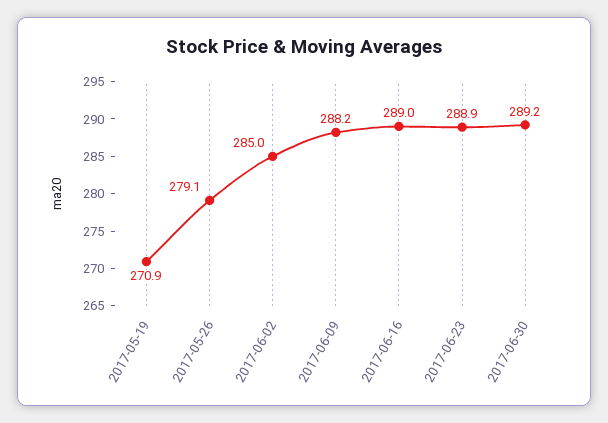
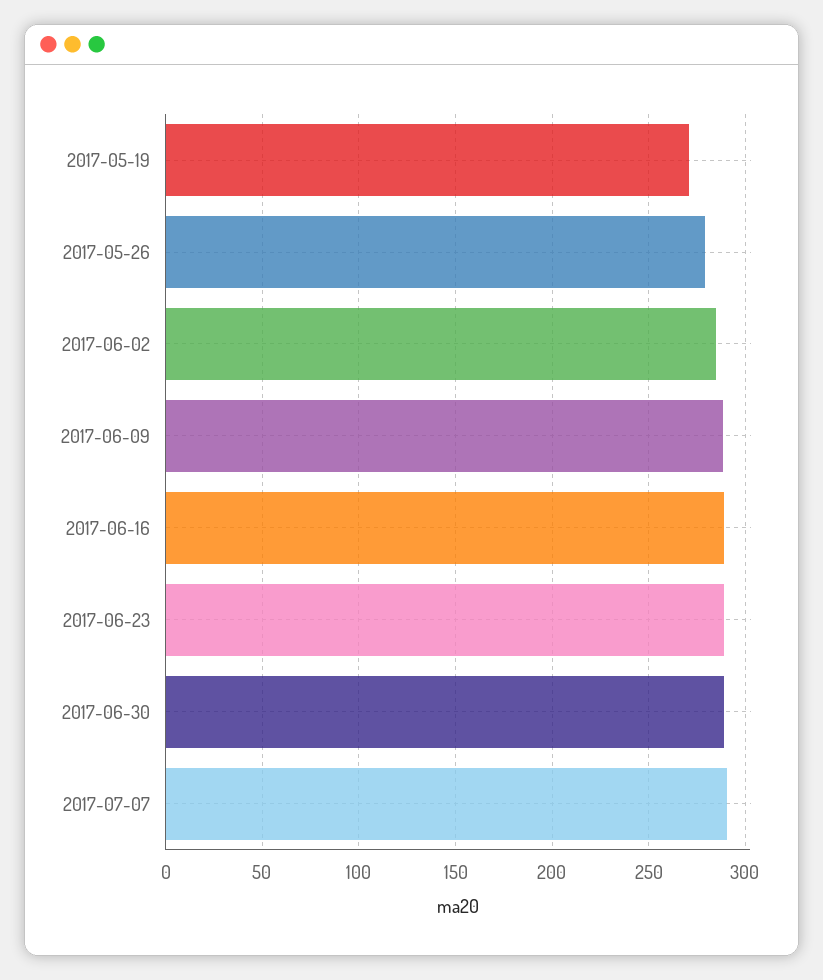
2017-07-07: none -> 290

